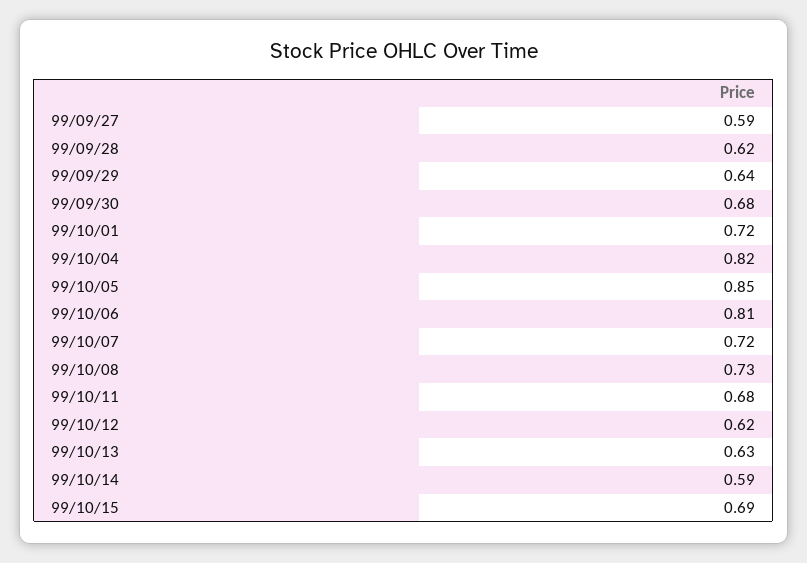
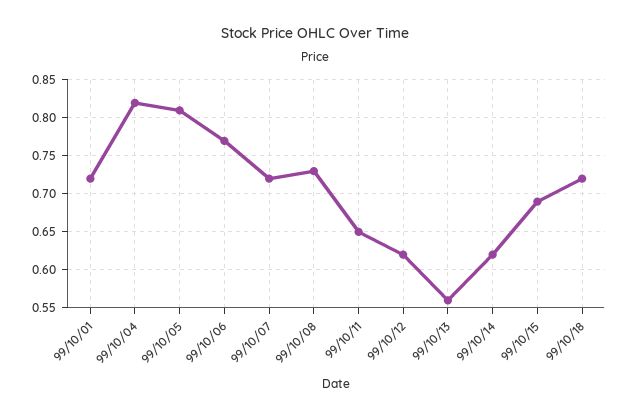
99/09/27: 0.59 -> none
99/09/28: 0.62 -> none
99/09/29: 0.64 -> none
99/09/30: 0.68 -> none
99/10/05: 0.85 -> 0.81
99/10/06: 0.81 -> 0.77
99/10/11: 0.68 -> 0.65
99/10/13: 0.63 -> 0.56
99/10/14: 0.59 -> 0.62
99/10/18: none -> 0.72

